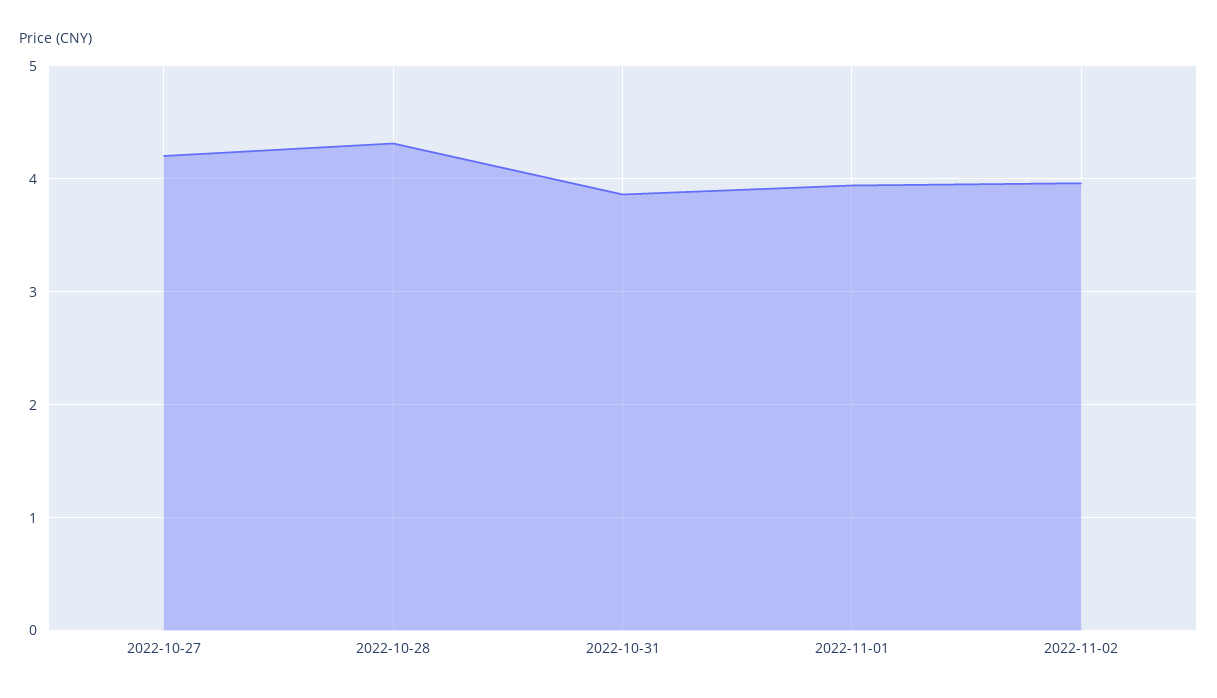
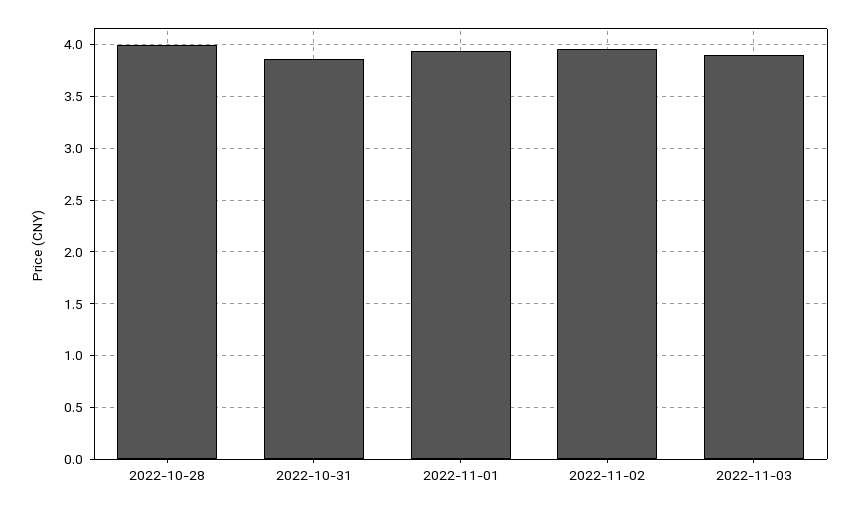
2022-10-27: 4.2 -> none
2022-10-28: 4.3 -> 4
2022-11-03: none -> 3.9

